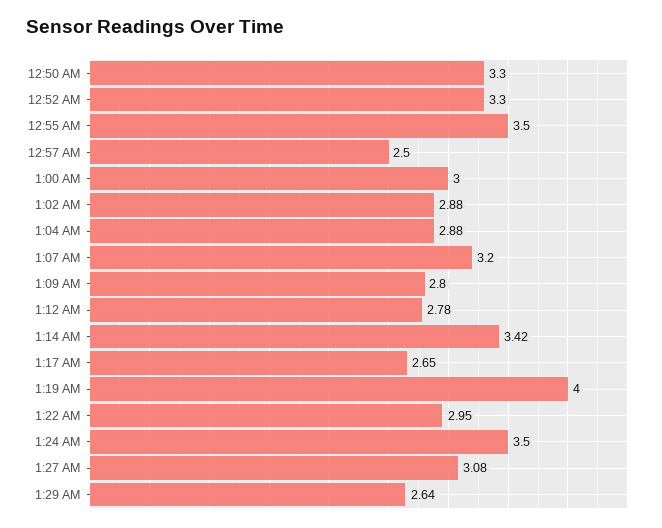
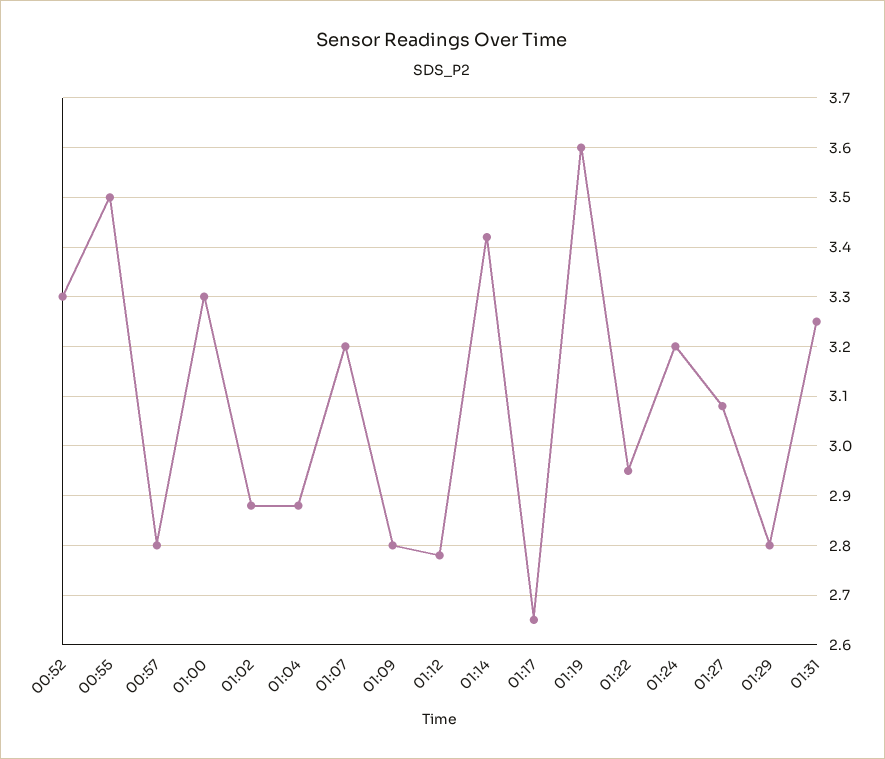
12:50 AM: 3.3 -> none
12:57 AM: 2.5 -> 2.8
1:00 AM: 3 -> 3.3
1:19 AM: 4 -> 3.6
1:24 AM: 3.5 -> 3.2
1:29 AM: 2.64 -> 2.8
01:31: none -> 3.25

